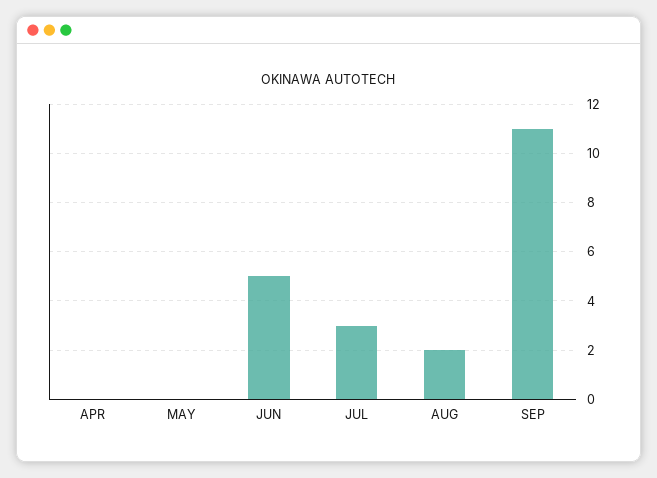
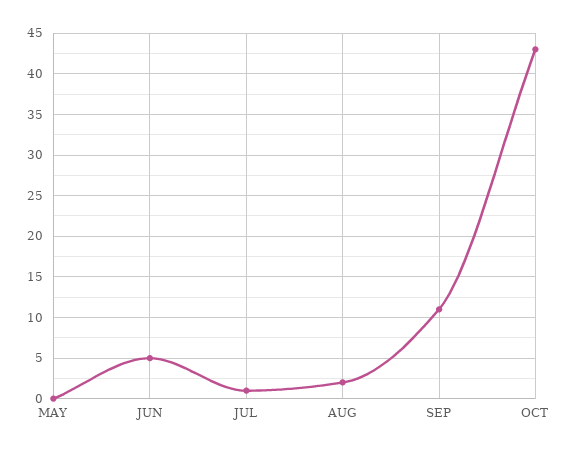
APR: 0 -> none
JUL: 3 -> 1
OCT: none -> 43

